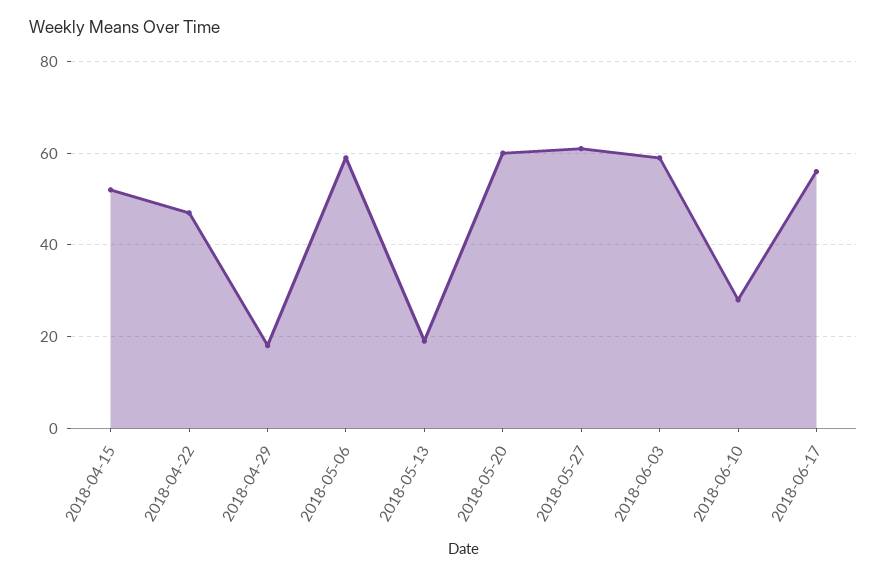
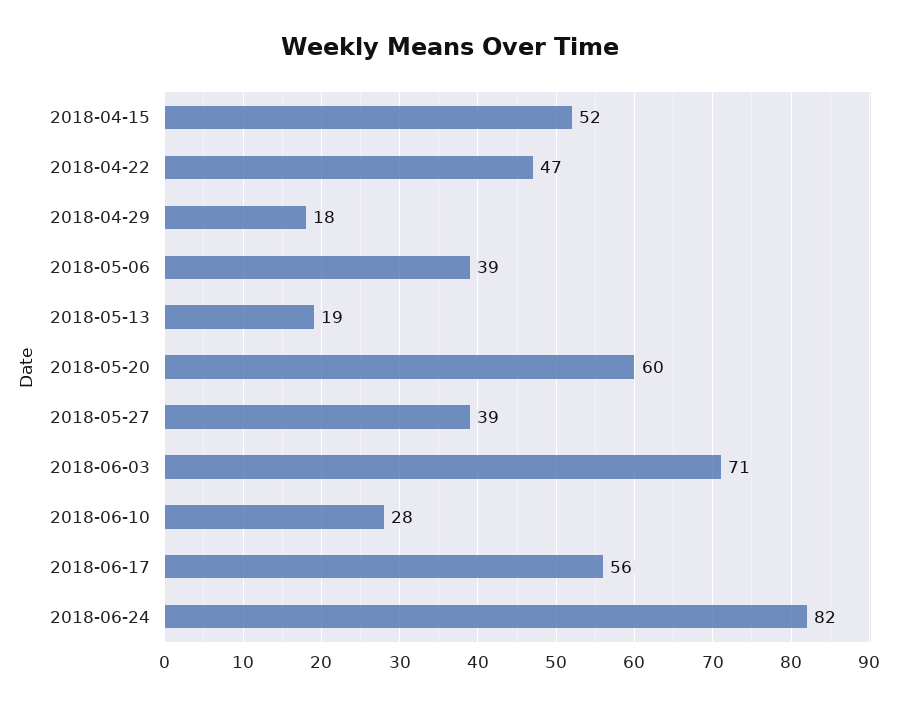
2018-05-06: 60 -> 39
2018-05-27: 60 -> 39
2018-06-03: 60 -> 71
2018-06-24: none -> 82

